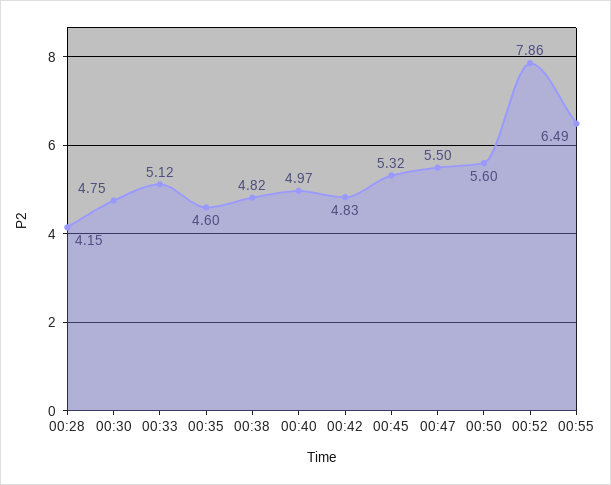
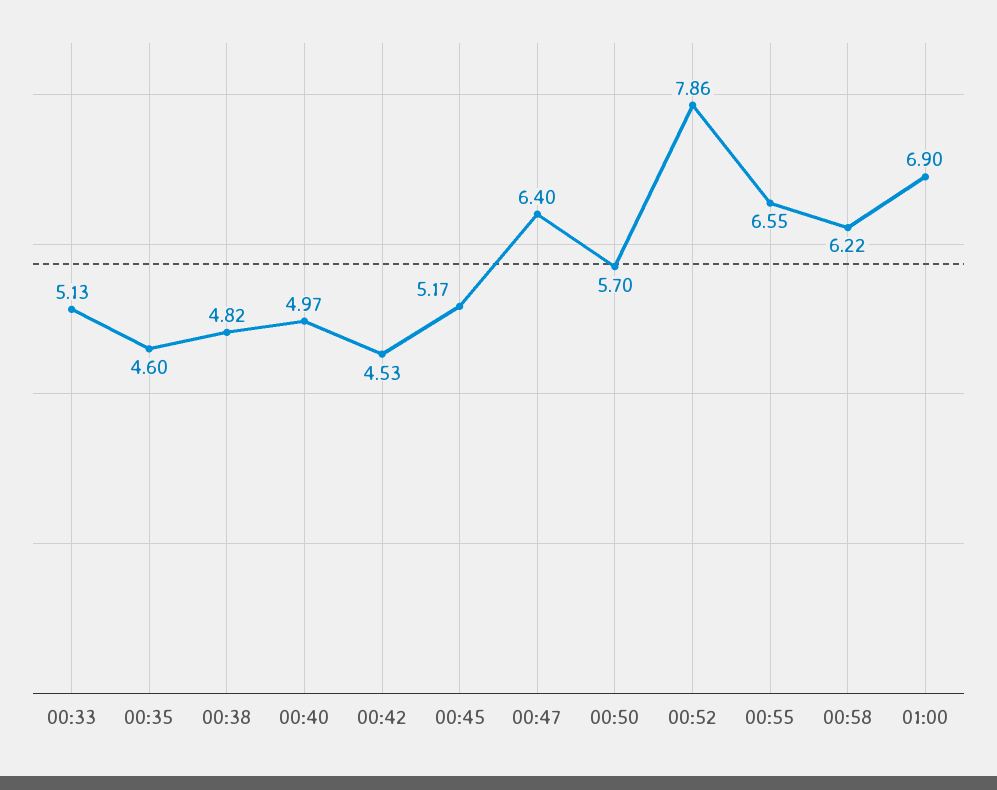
00:28: 4.15 -> none
00:30: 4.75 -> none
00:33: 5.12 -> 5.13
00:42: 4.83 -> 4.53
00:45: 5.32 -> 5.17
00:47: 5.5 -> 6.4
00:50: 5.6 -> 5.7
00:55: 6.49 -> 6.55
00:58: none -> 6.22
01:00: none -> 6.9

